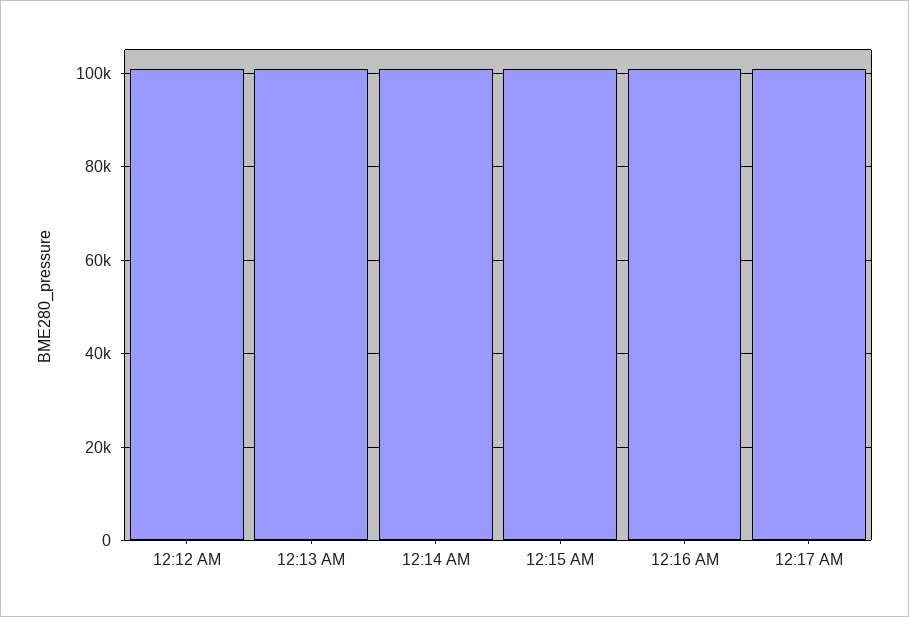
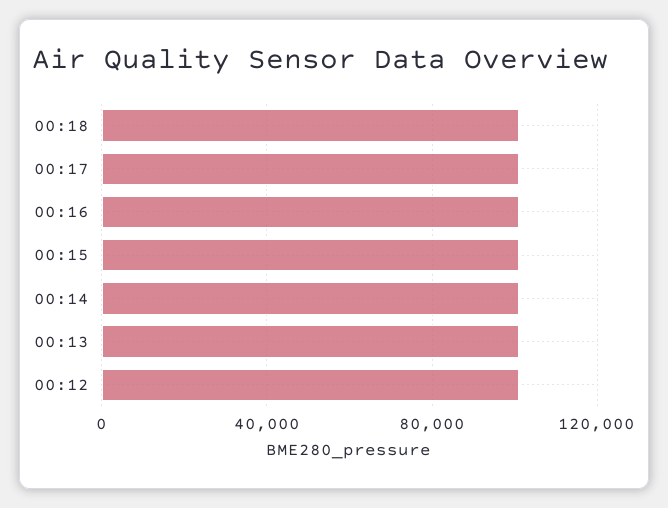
00:18: none -> 100000

